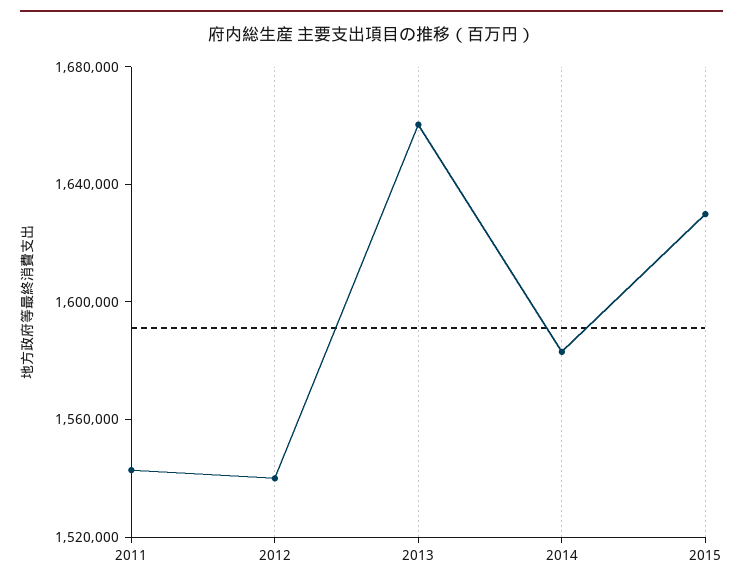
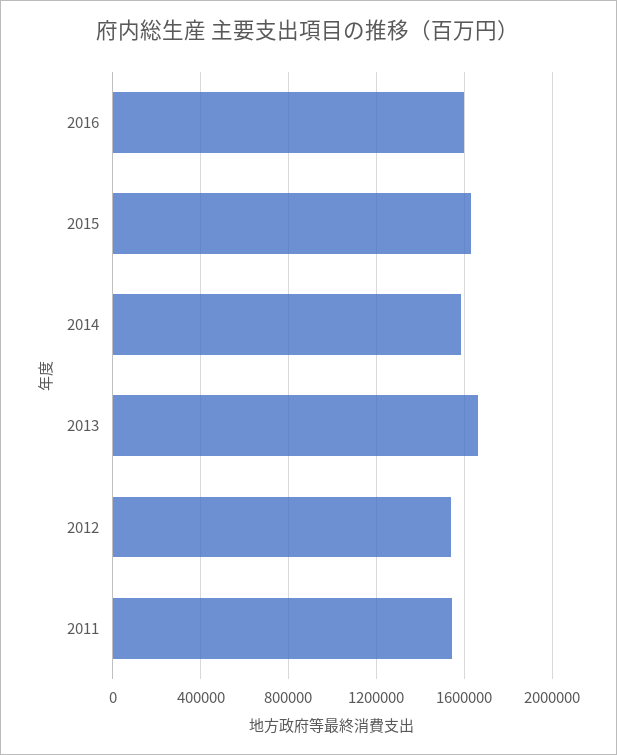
2016: none -> 1600000

